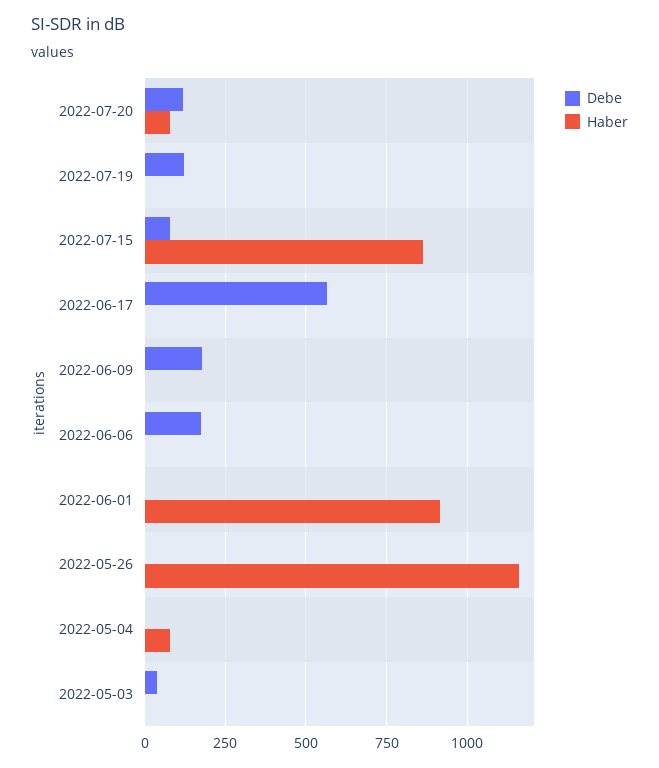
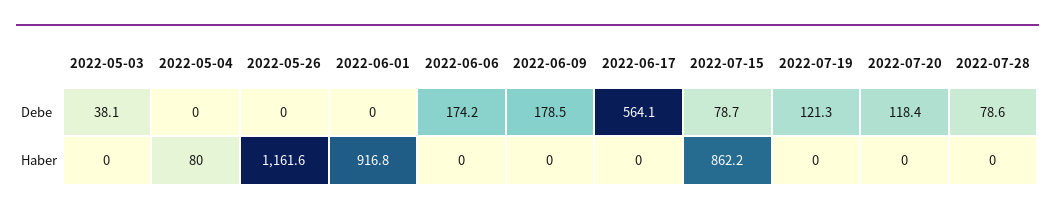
Haber, 2022-07-20: 75 -> 0
Debe, 2022-07-28: none -> 78.6
Haber, 2022-07-28: none -> 0

